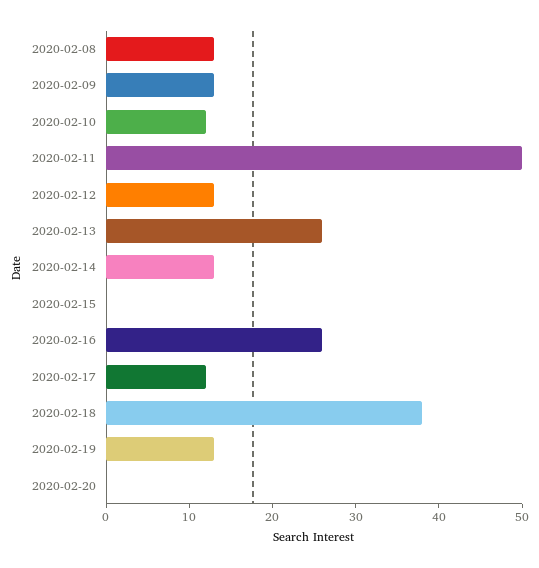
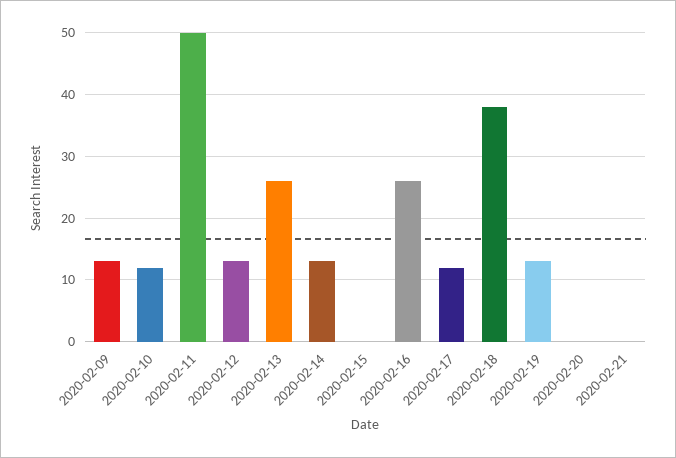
2020-02-08: 13 -> none
2020-02-21: none -> 0

